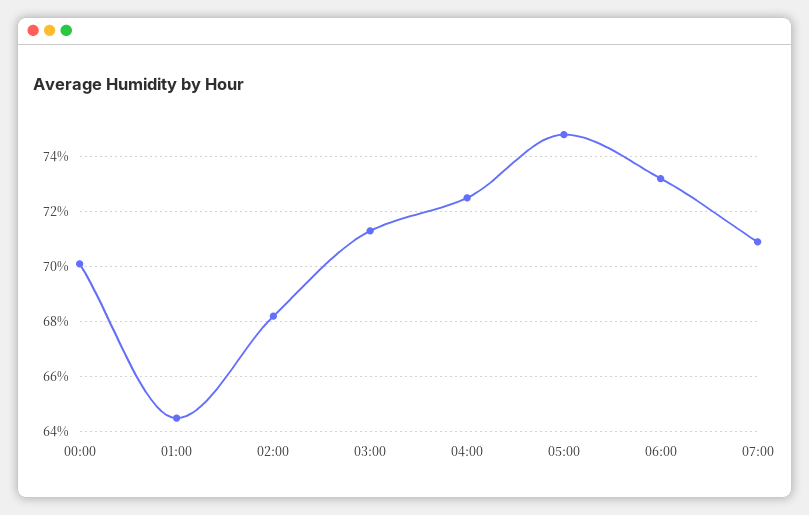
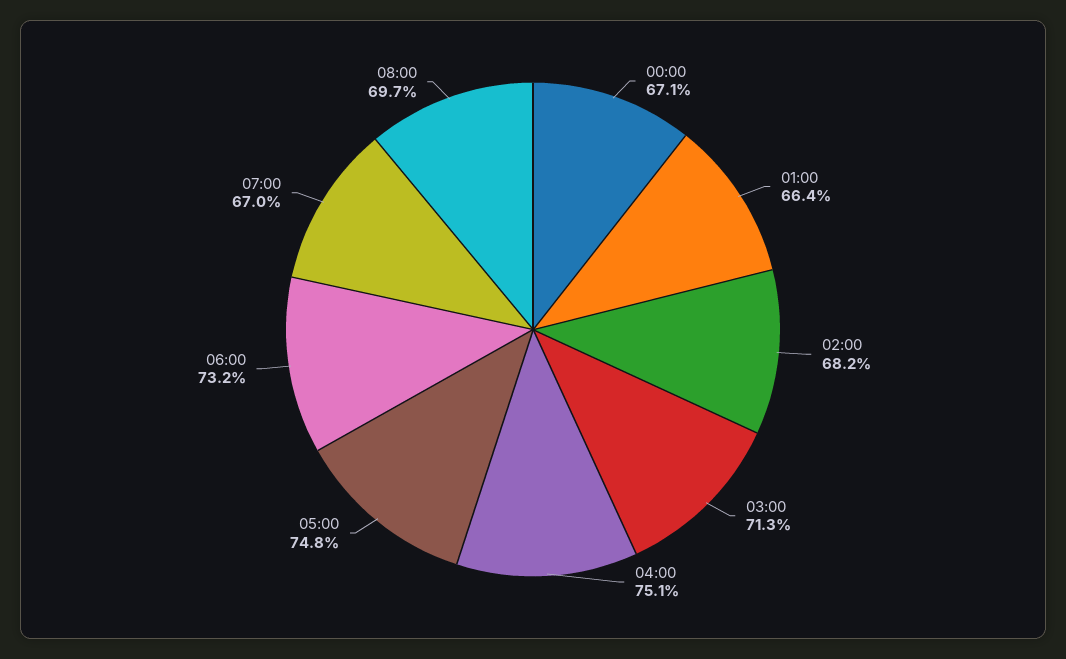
00:00: 70 -> 67.1
01:00: 64.5 -> 66.4
04:00: 72.5 -> 75.1
07:00: 71 -> 67
08:00: none -> 69.7

